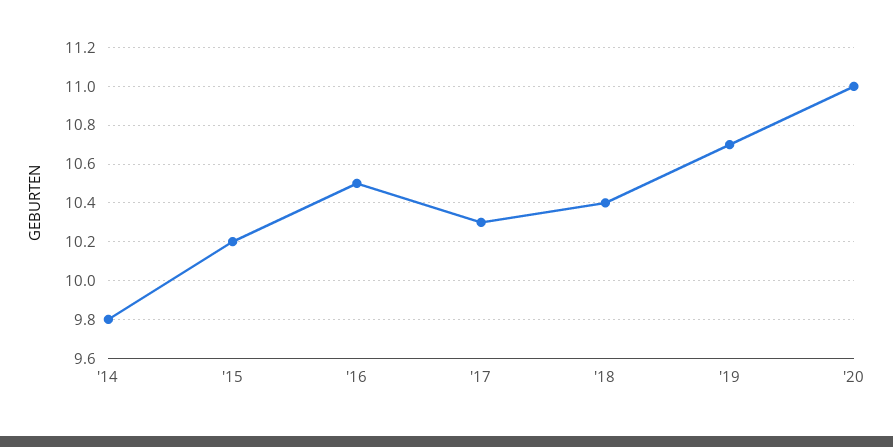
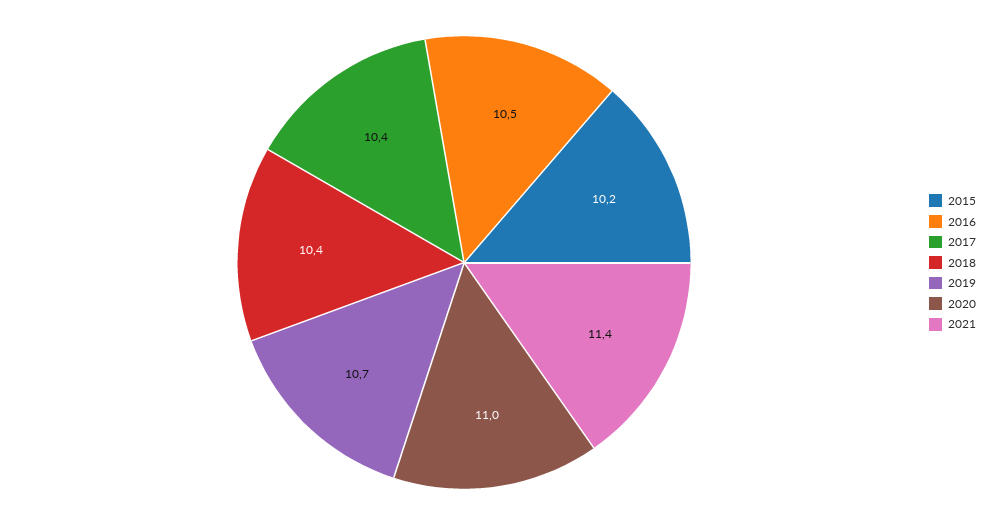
'14: 9.8 -> none
'17: 10.3 -> 10.4
2021: none -> 11.4

